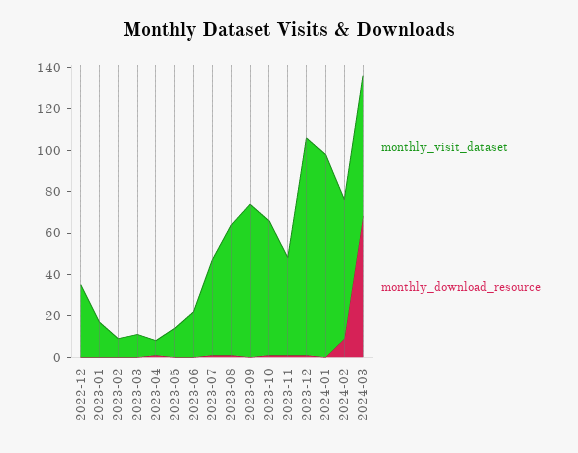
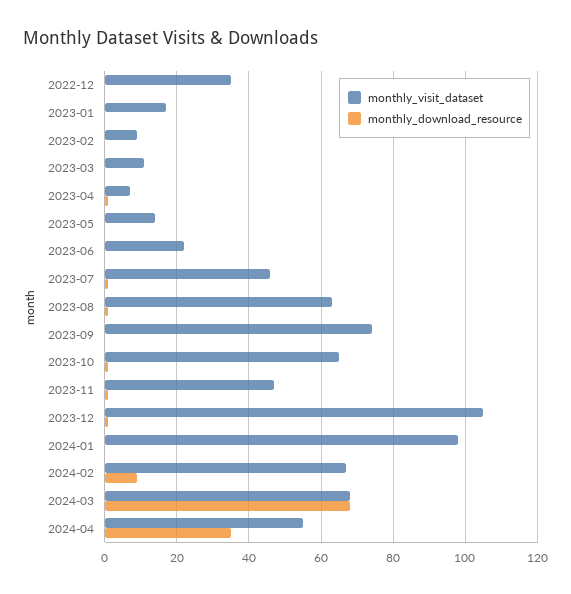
monthly_visit_dataset, 2024-04: none -> 55
monthly_download_resource, 2024-04: none -> 35

